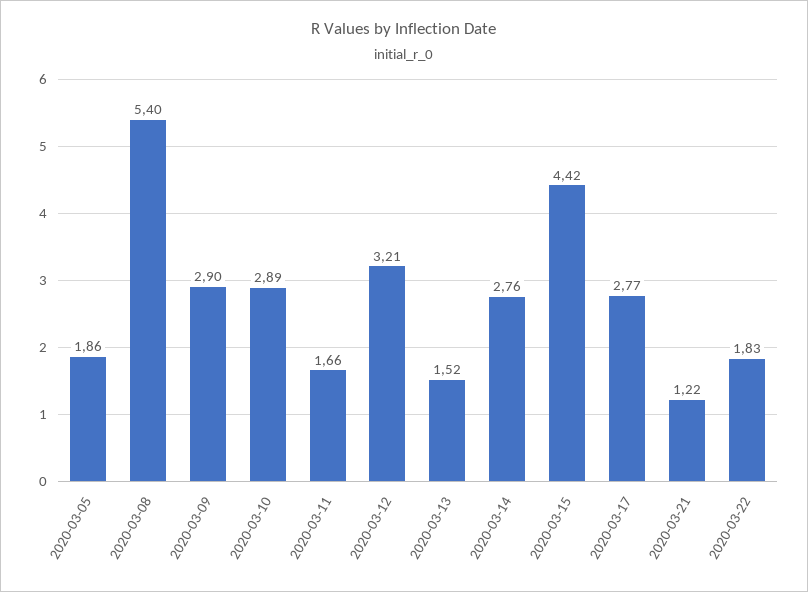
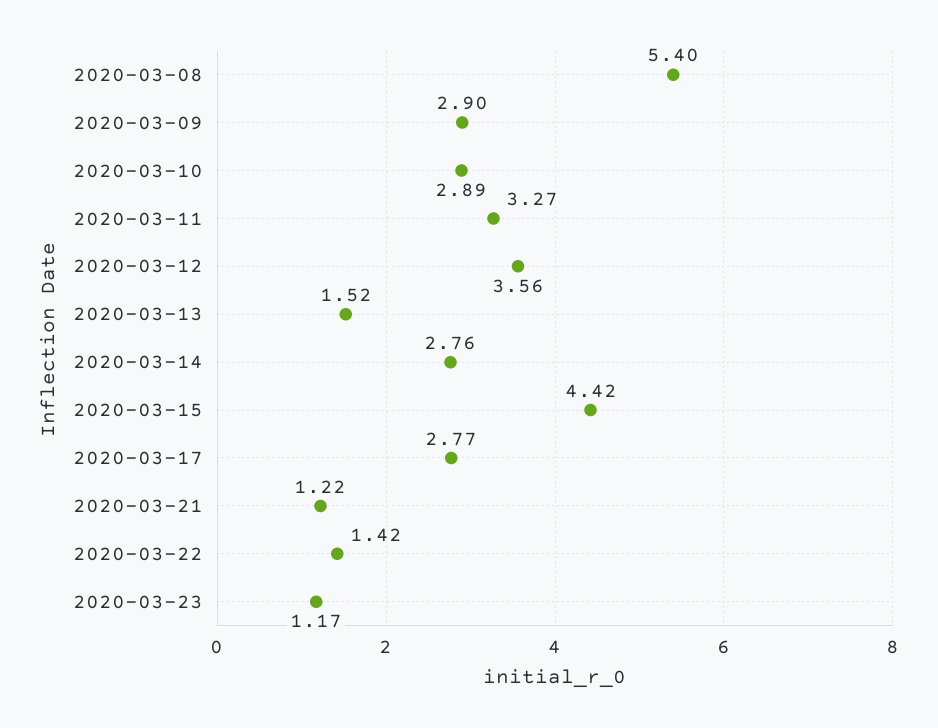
2020-03-05: 1.86 -> none
2020-03-11: 1.66 -> 3.27
2020-03-12: 3.21 -> 3.56
2020-03-22: 1.83 -> 1.42
2020-03-23: none -> 1.17

